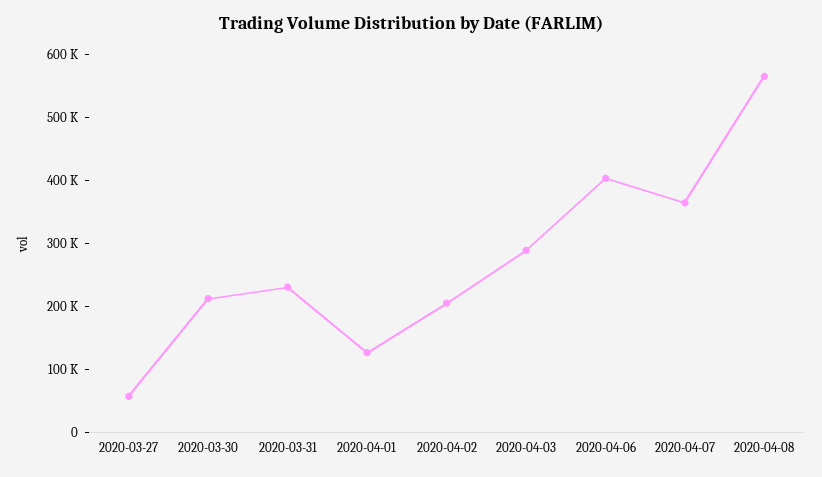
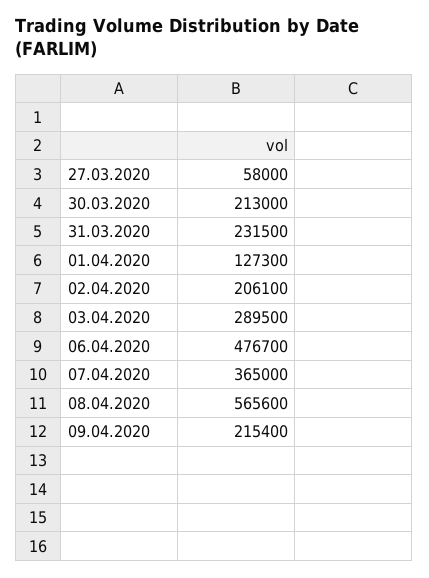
2020-04-06: 400000 -> 476700
09.04.2020: none -> 215400

